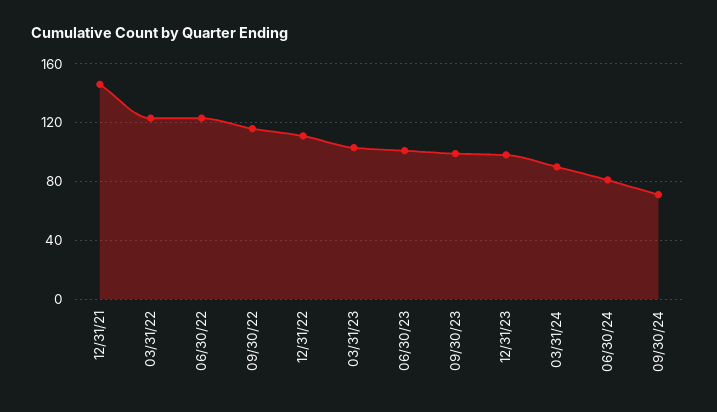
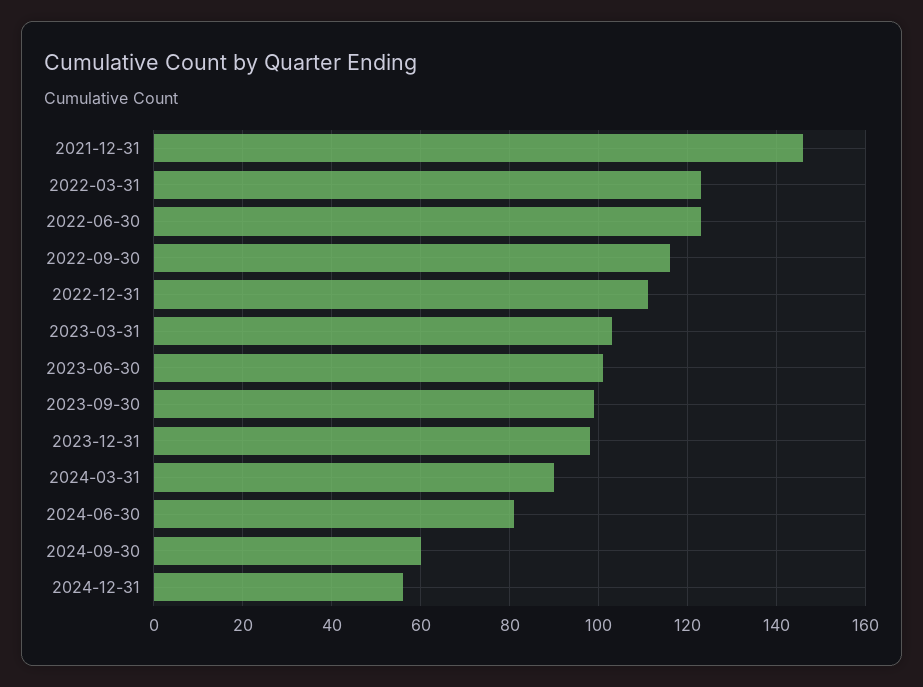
09/30/24: 70 -> 60
2024-12-31: none -> 55

